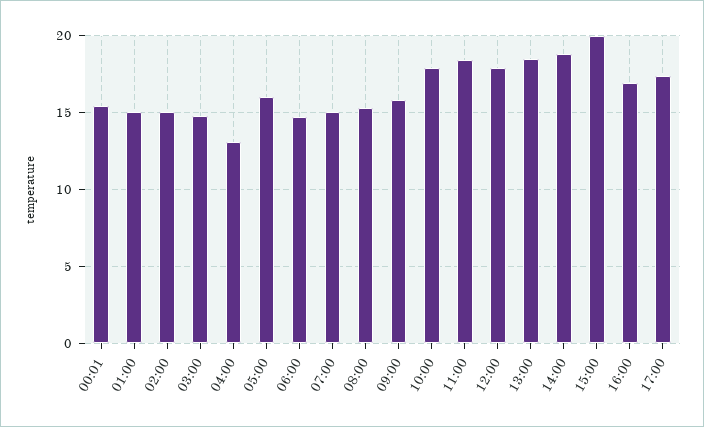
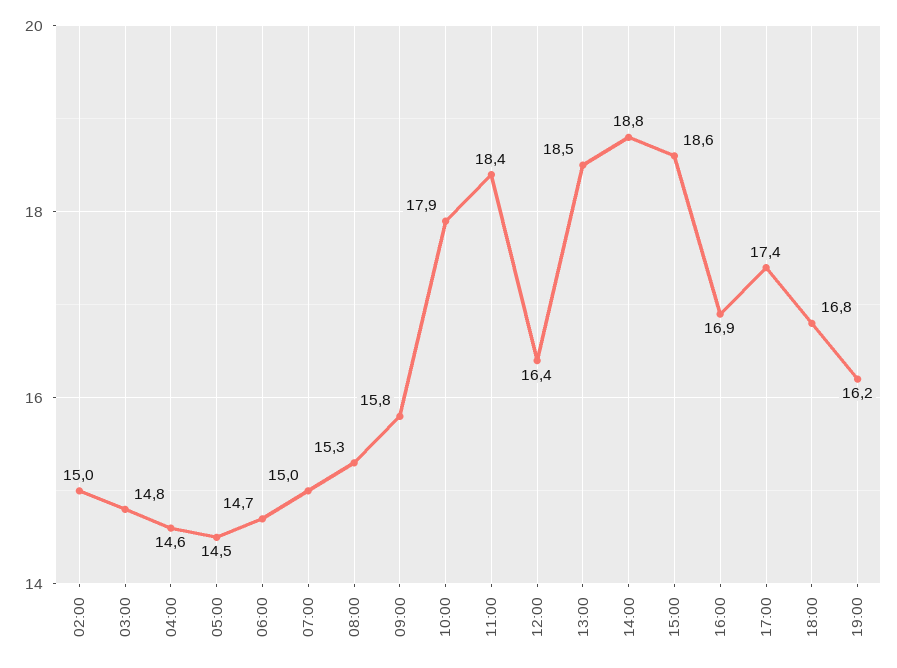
00:01: 15.5 -> none
01:00: 15 -> none
04:00: 13 -> 14.6
05:00: 16 -> 14.5
12:00: 18 -> 16.4
15:00: 20 -> 18.6
18:00: none -> 16.8
19:00: none -> 16.2

